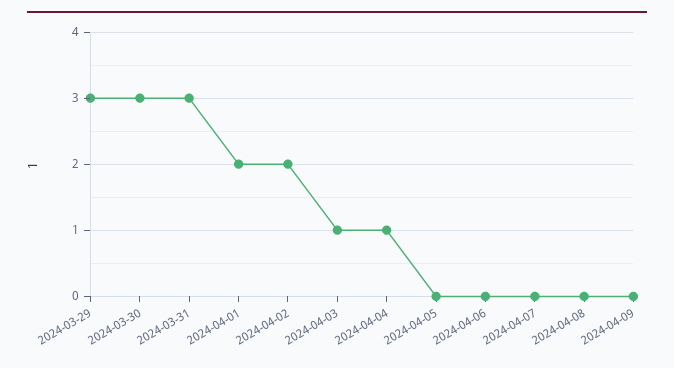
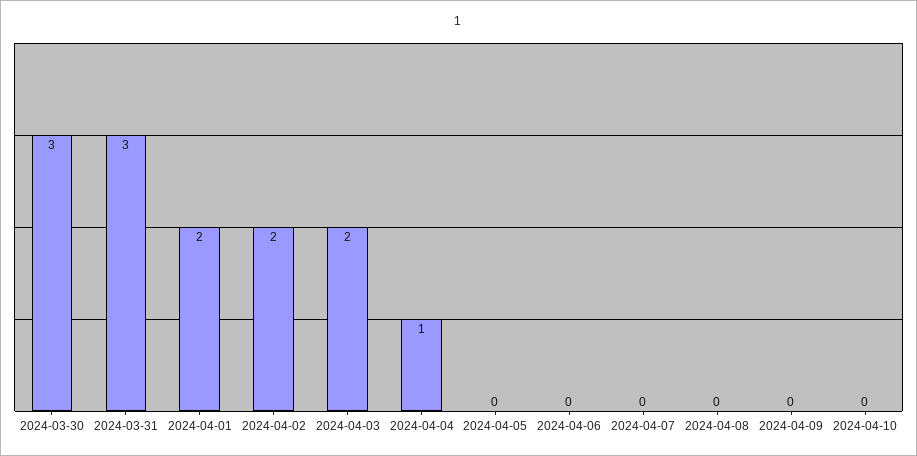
2024-03-29: 3 -> none
2024-04-03: 1 -> 2
2024-04-10: none -> 0

